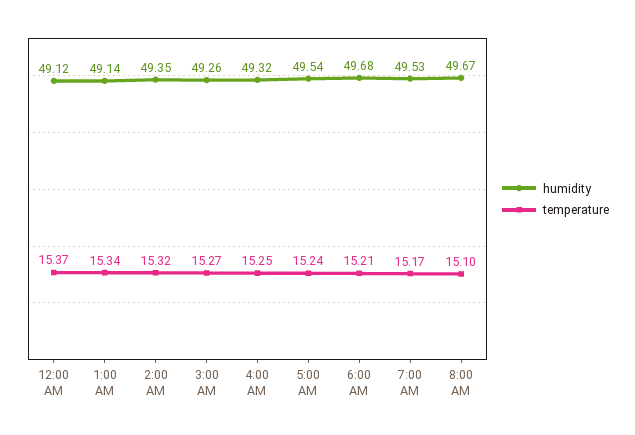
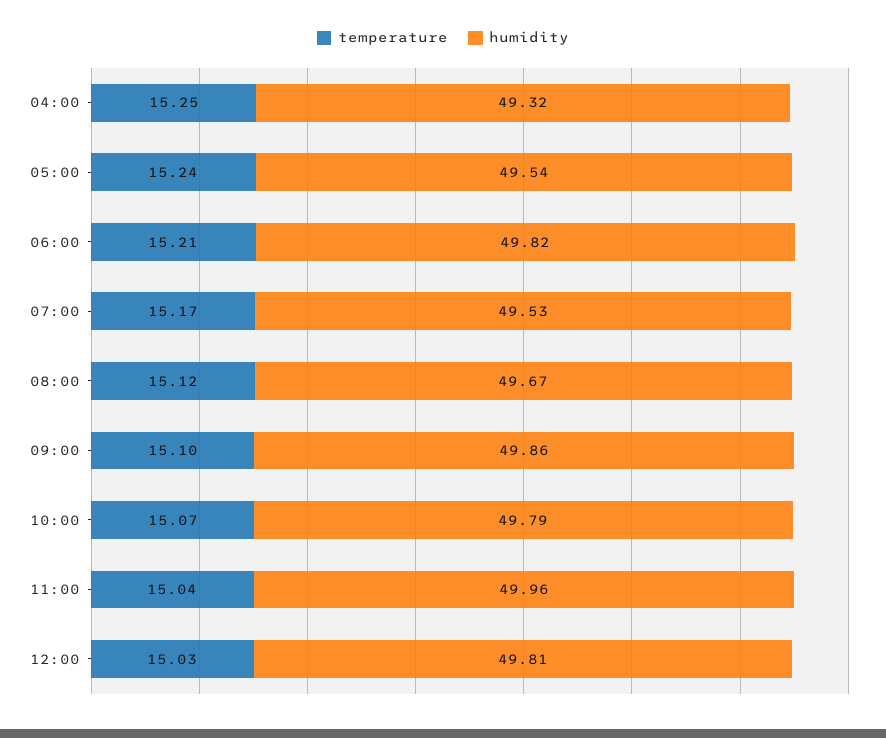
humidity, 12:00 AM: 49.12 -> none
temperature, 12:00 AM: 15.37 -> none
humidity, 1:00 AM: 49.14 -> none
temperature, 1:00 AM: 15.34 -> none
humidity, 2:00 AM: 49.35 -> none
temperature, 2:00 AM: 15.32 -> none
humidity, 3:00 AM: 49.26 -> none
temperature, 3:00 AM: 15.27 -> none
humidity, 6:00 AM: 49.68 -> 49.82
temperature, 8:00 AM: 15.1 -> 15.12
temperature, 09:00: none -> 15.1
humidity, 09:00: none -> 49.86
temperature, 10:00: none -> 15.07
humidity, 10:00: none -> 49.79
temperature, 11:00: none -> 15.04
humidity, 11:00: none -> 49.96
temperature, 12:00: none -> 15.03
humidity, 12:00: none -> 49.81

